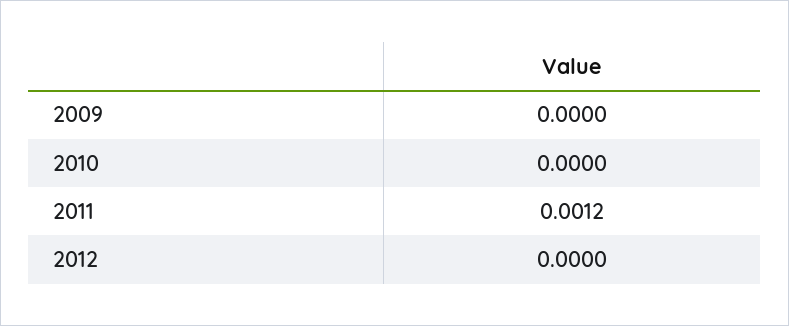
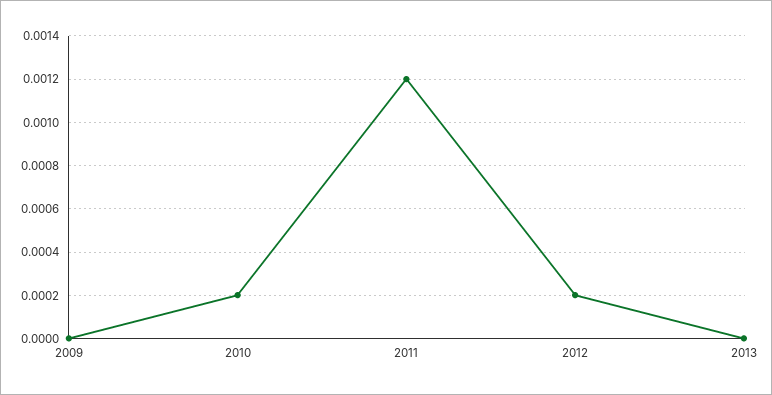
2010: 0 -> 0.0002
2012: 0 -> 0.0002
2013: none -> 0

